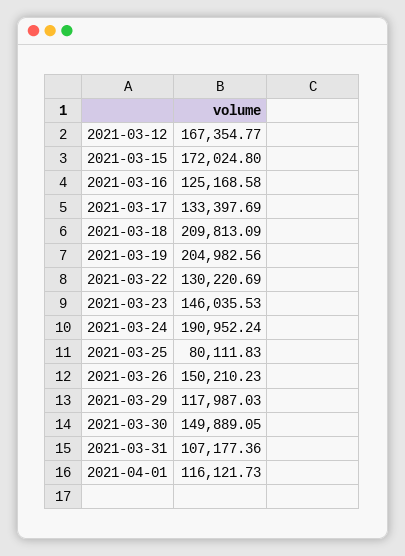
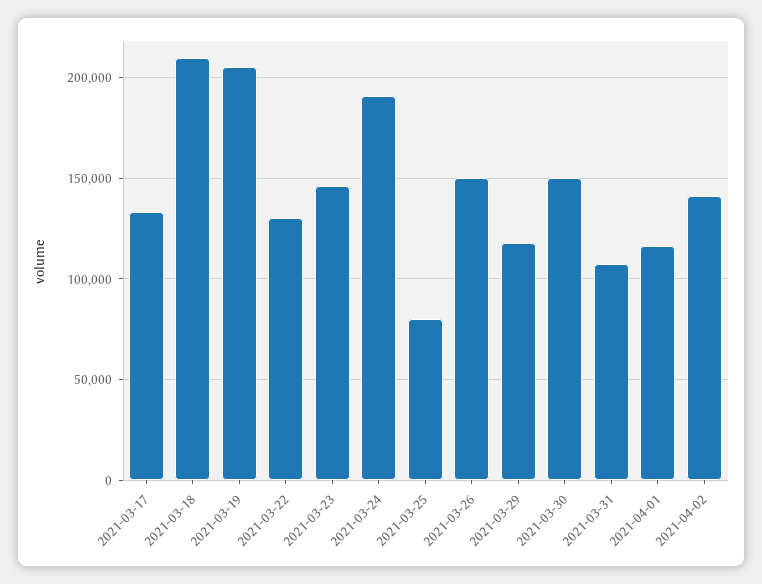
2021-03-12: 167354.77 -> none
2021-03-15: 172024.8 -> none
2021-03-16: 125168.58 -> none
2021-04-02: none -> 140000

